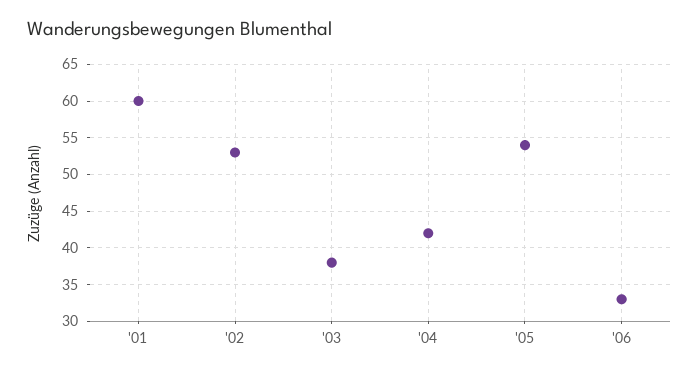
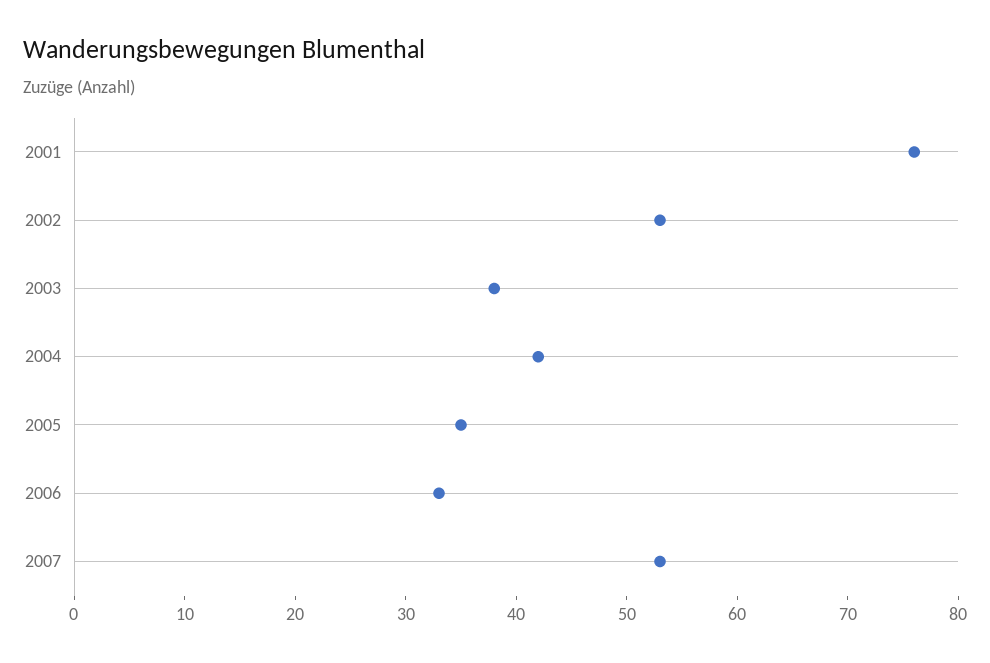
'01: 60 -> 76
'05: 54 -> 35
2007: none -> 53

